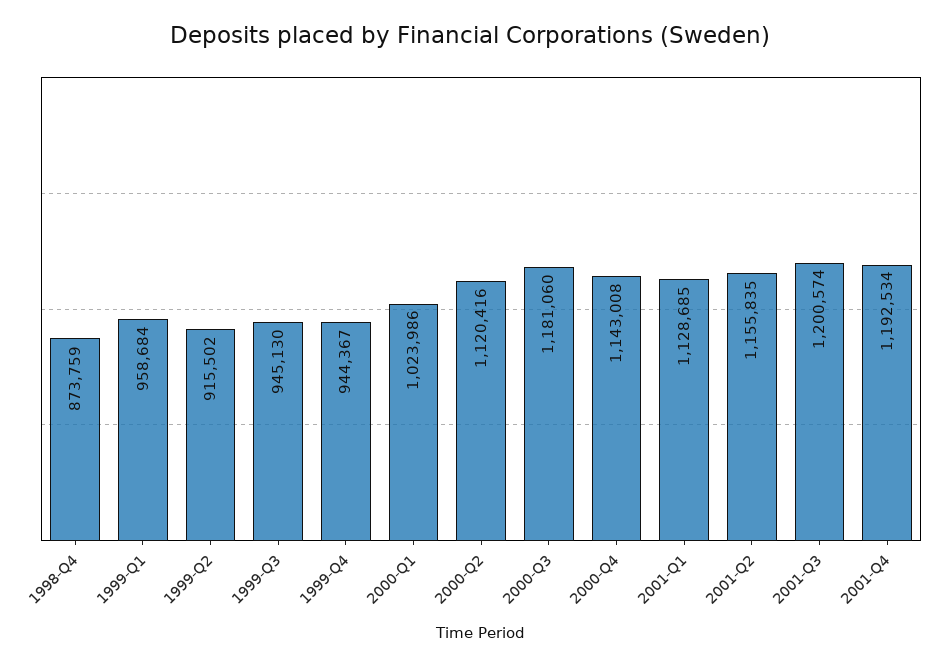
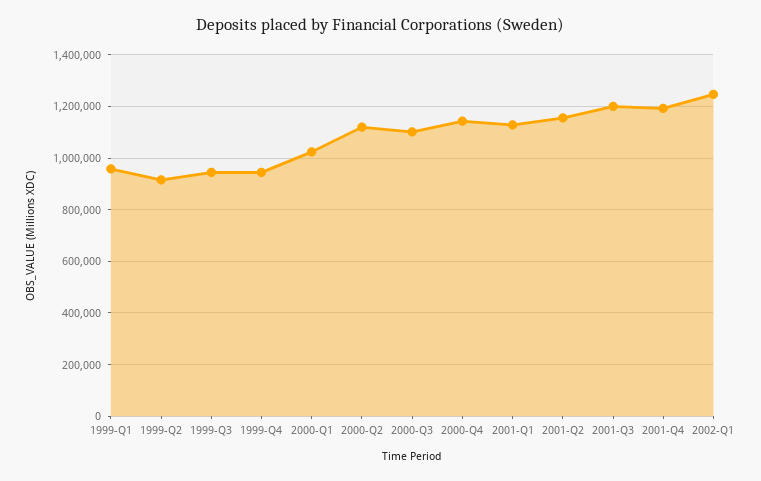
1998-Q4: 873759 -> none
2000-Q3: 1181060 -> 1100000
2002-Q1: none -> 1250000

